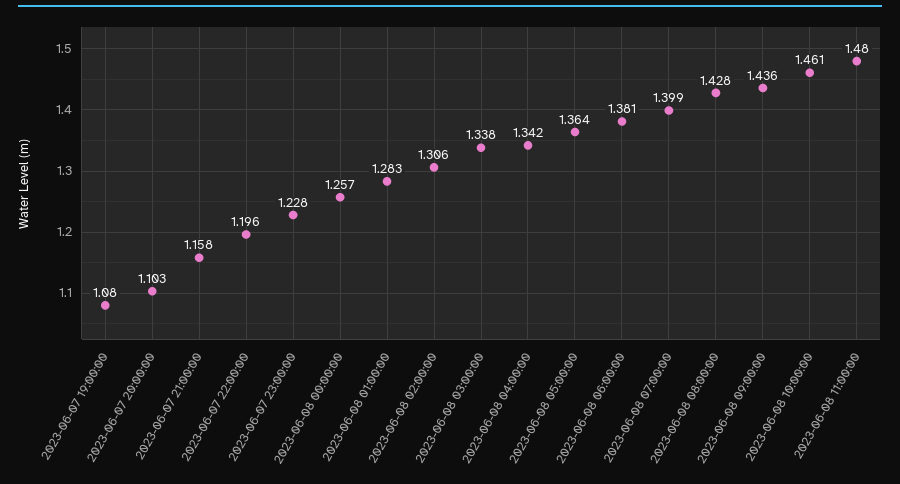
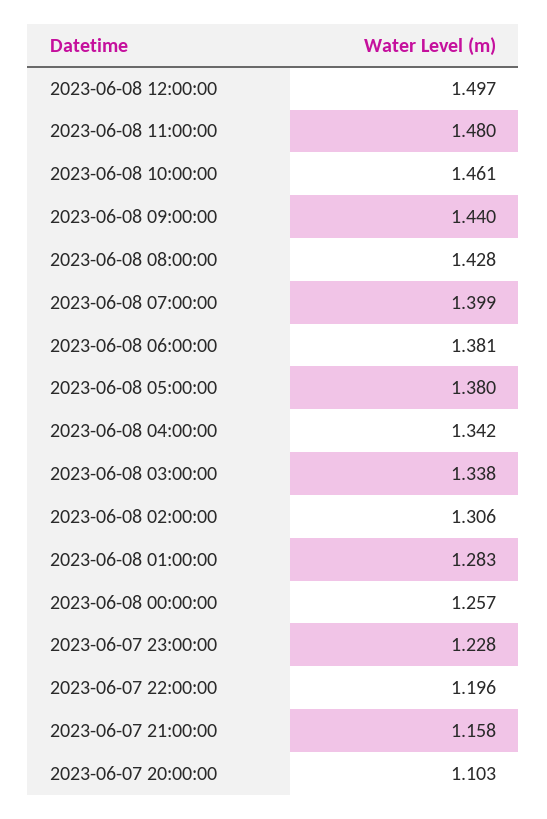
2023-06-07 19:00:00: 1.08 -> none
2023-06-08 05:00:00: 1.364 -> 1.38
2023-06-08 09:00:00: 1.436 -> 1.44
2023-06-08 12:00:00: none -> 1.497

